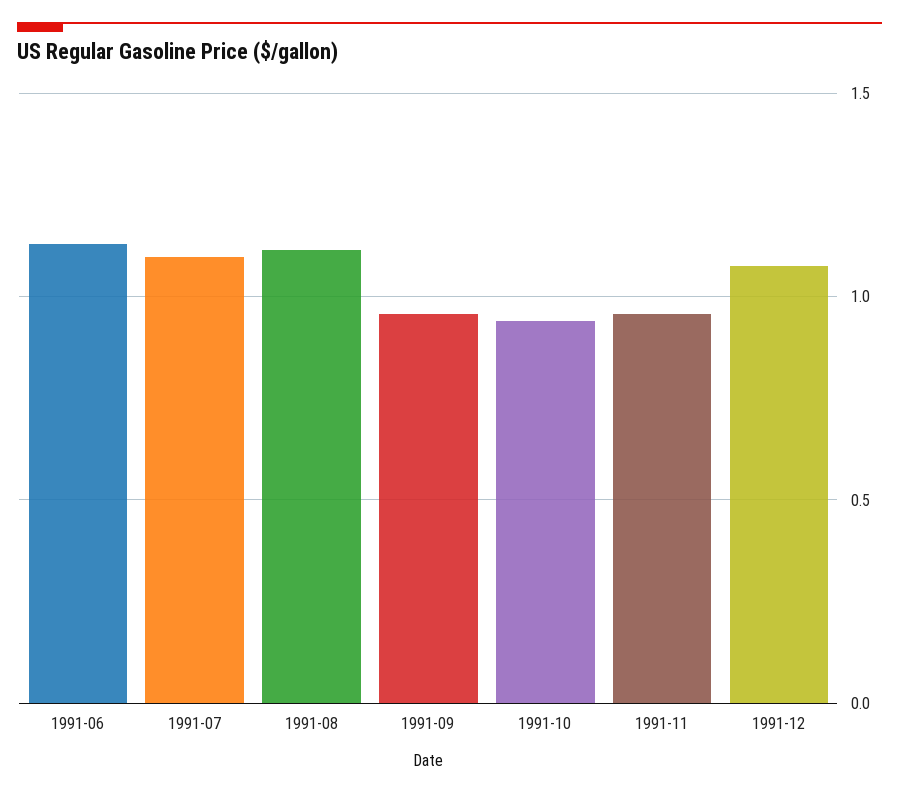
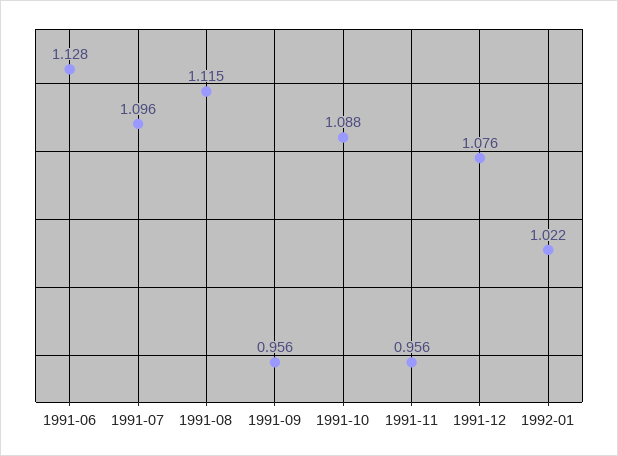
1991-10: 0.95 -> 1.088
1992-01: none -> 1.022

